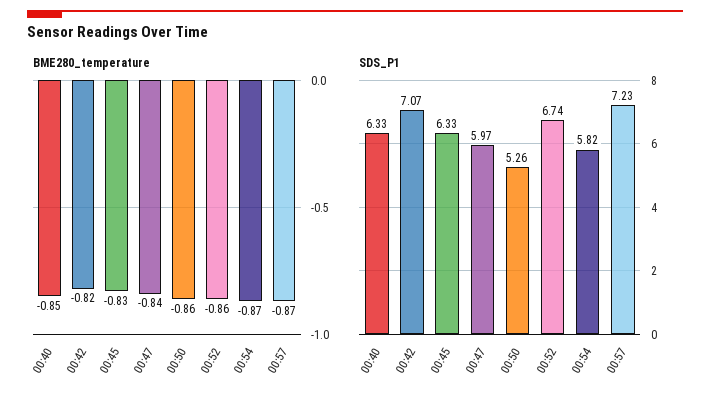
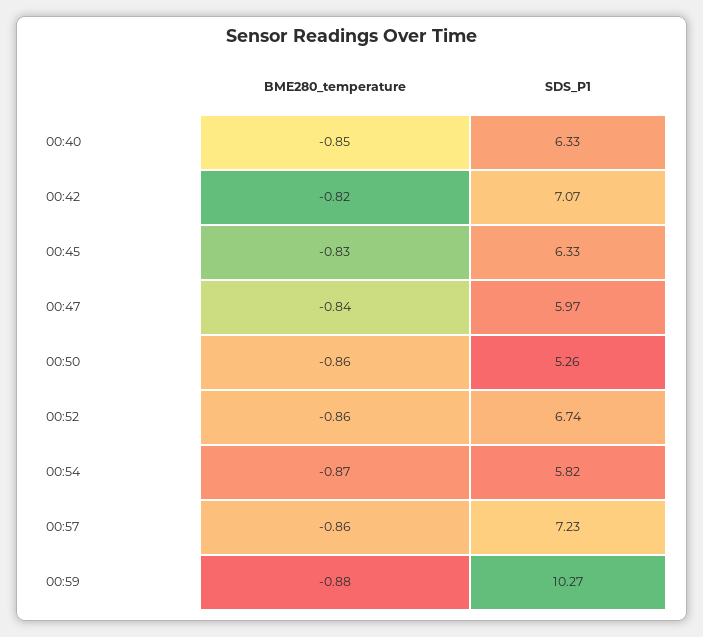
BME280_temperature, 00:57: -0.87 -> -0.86
BME280_temperature, 00:59: none -> -0.88
SDS_P1, 00:59: none -> 10.27

